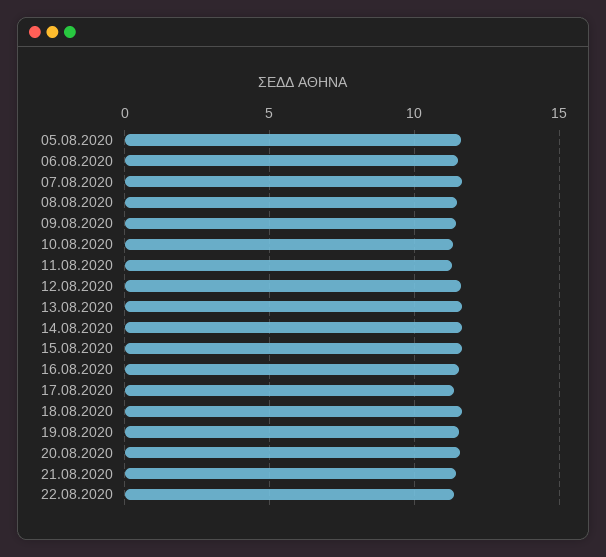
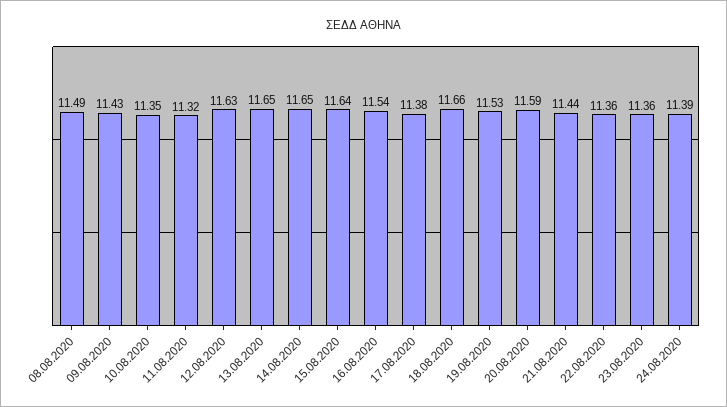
05.08.2020: 11.5 -> none
06.08.2020: 11.5 -> none
07.08.2020: 11.5 -> none
23.08.2020: none -> 11.36
24.08.2020: none -> 11.39

